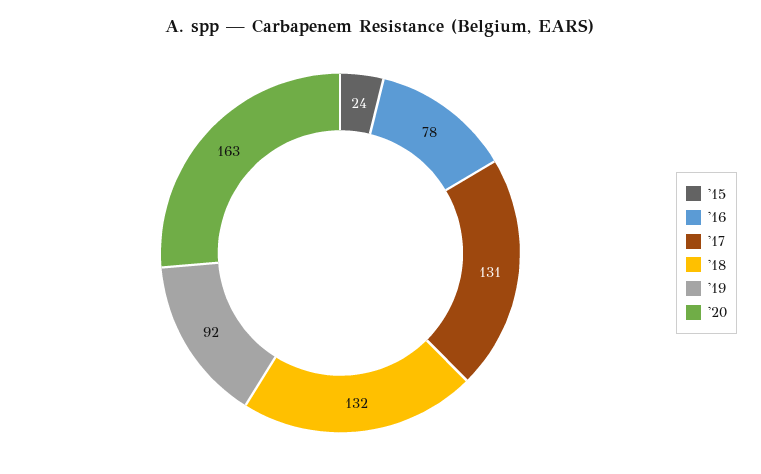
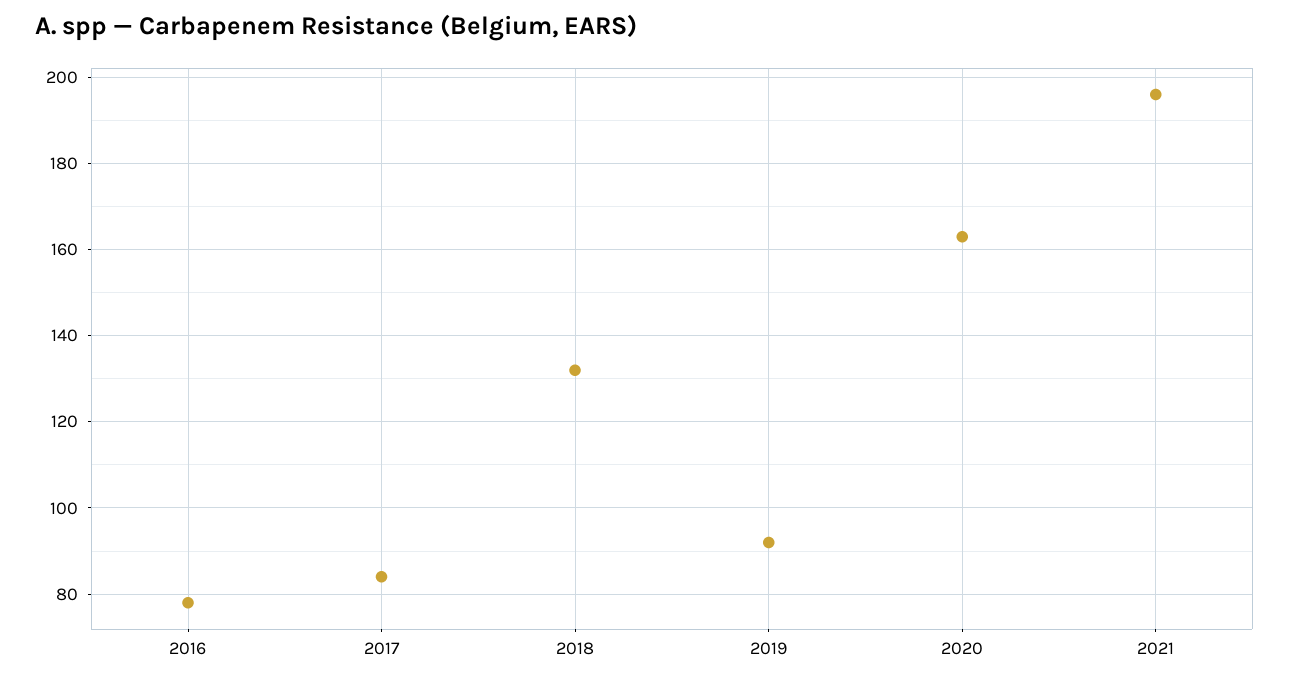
'15: 24 -> none
'17: 131 -> 85
2021: none -> 195

